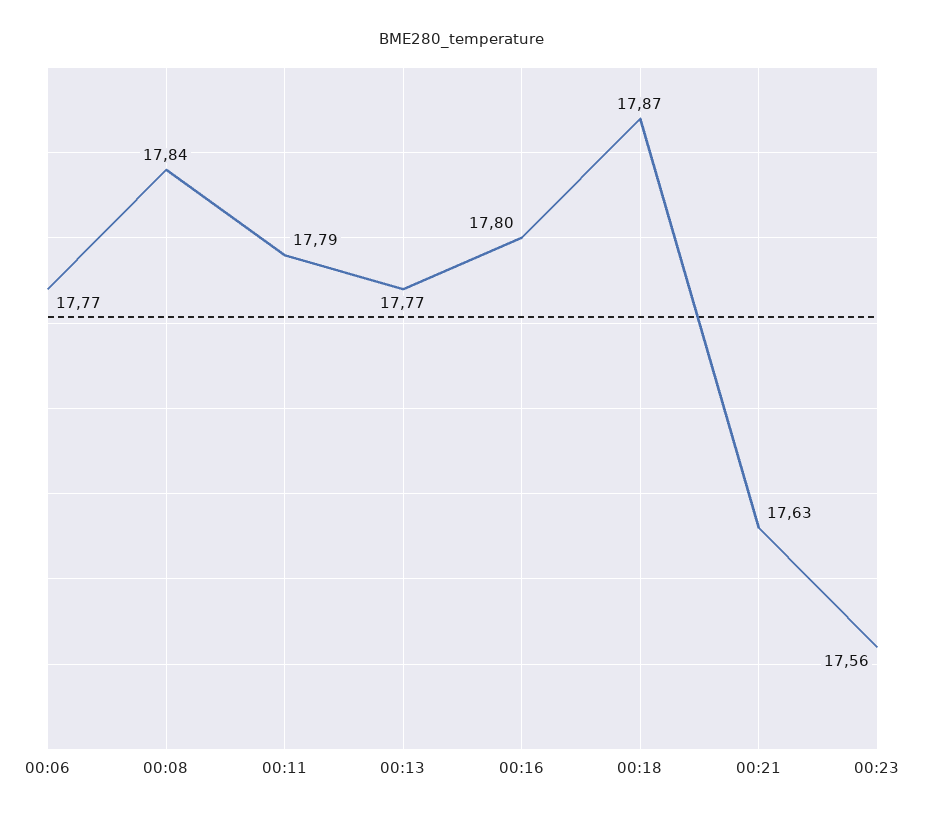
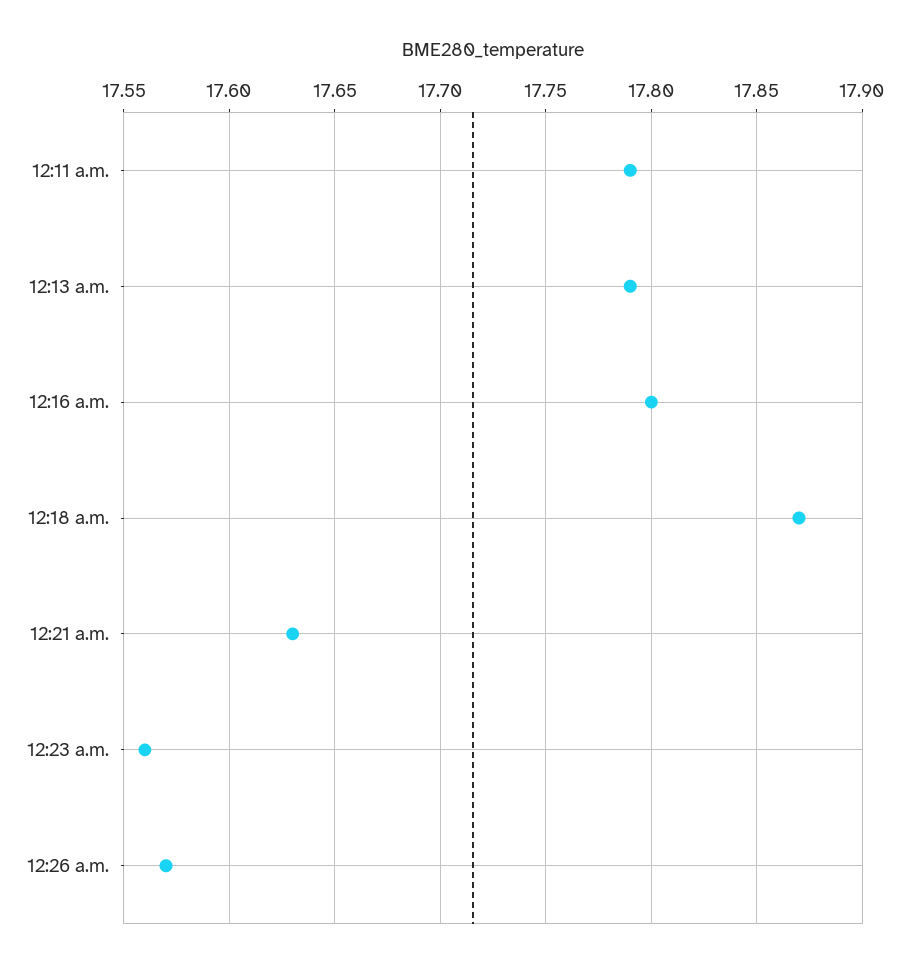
00:06: 17.77 -> none
00:08: 17.84 -> none
00:13: 17.77 -> 17.79
12:26 a.m.: none -> 17.57

